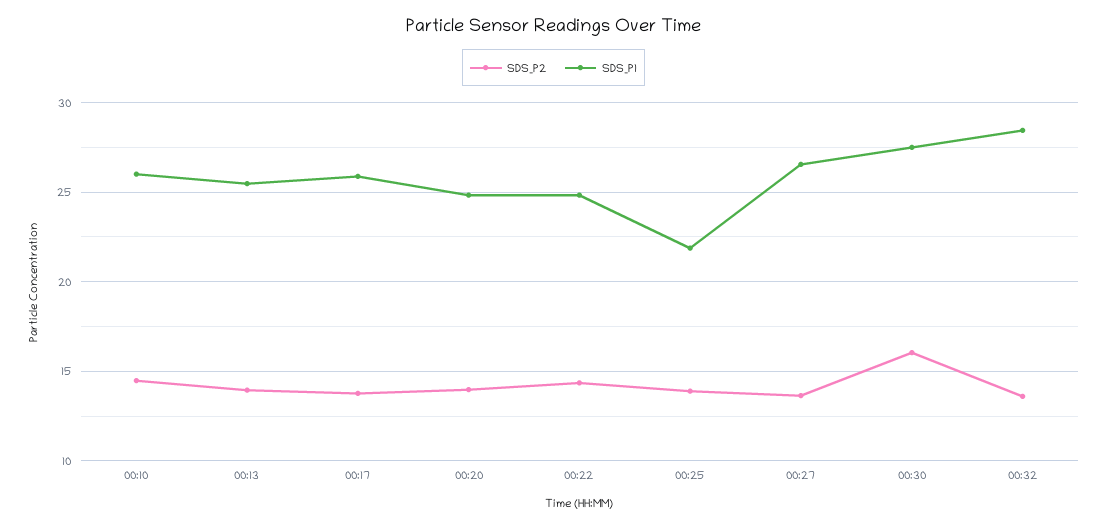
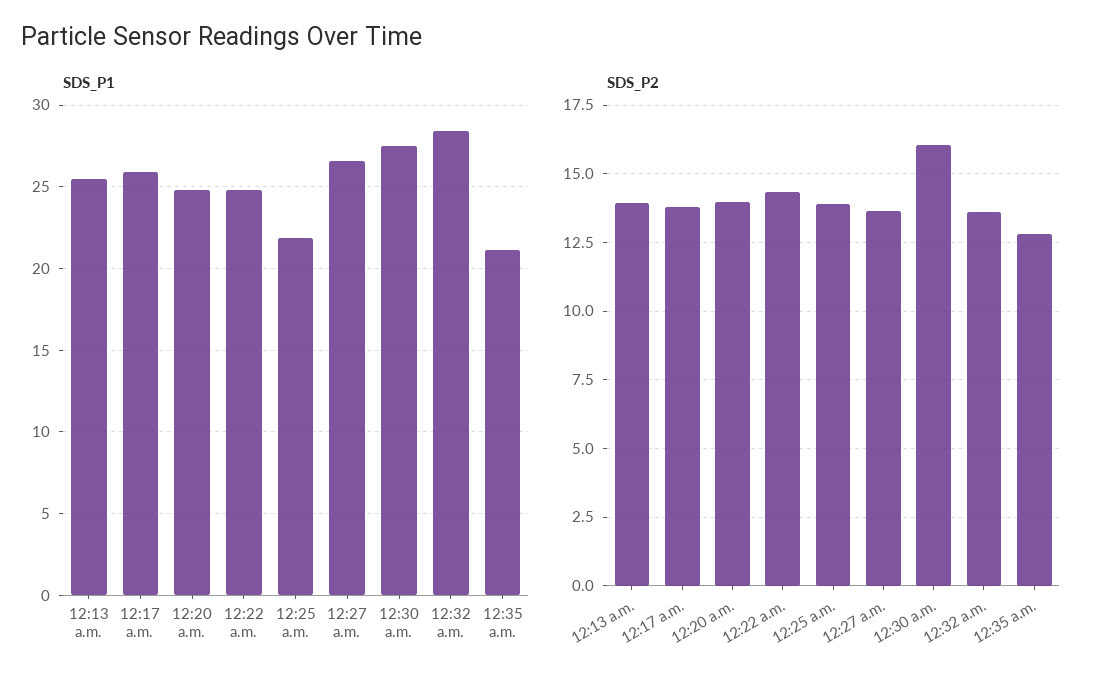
SDS_P2, 00:10: 14.5 -> none
SDS_P1, 00:10: 26 -> none
SDS_P1, 12:35 a.m.: none -> 21
SDS_P2, 12:35 a.m.: none -> 12.75

